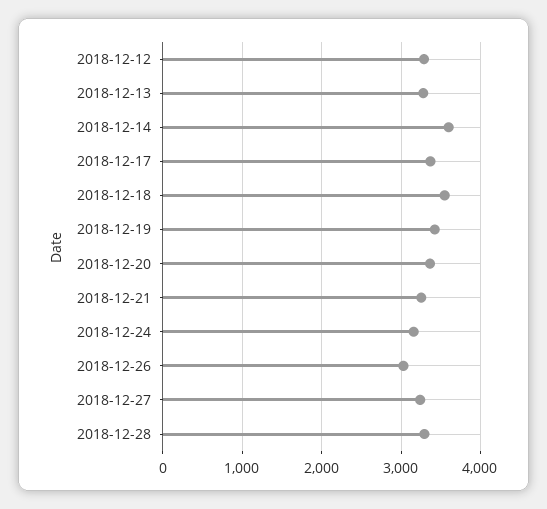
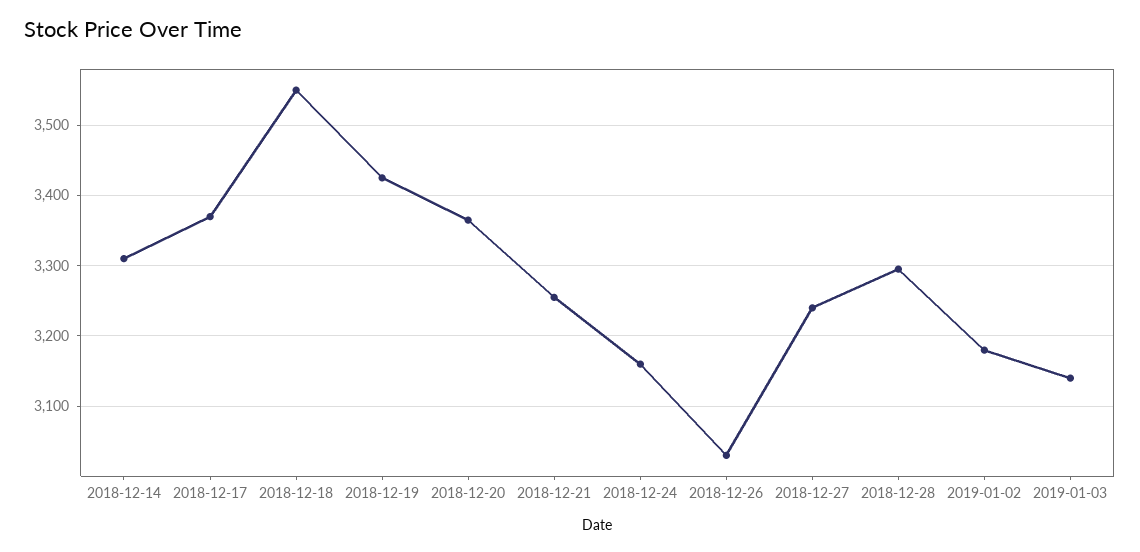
2018-12-12: 3300 -> none
2018-12-13: 3300 -> none
2018-12-14: 3600 -> 3310
2019-01-02: none -> 3180
2019-01-03: none -> 3140

